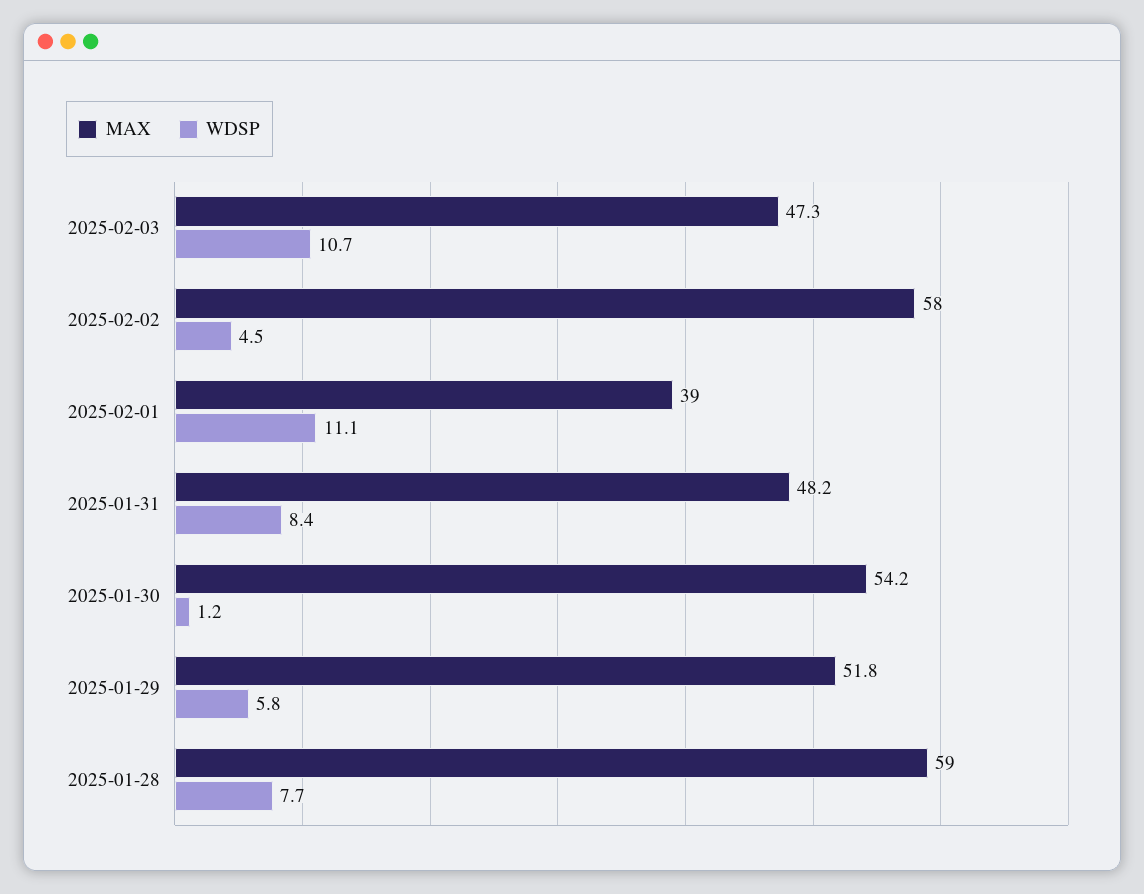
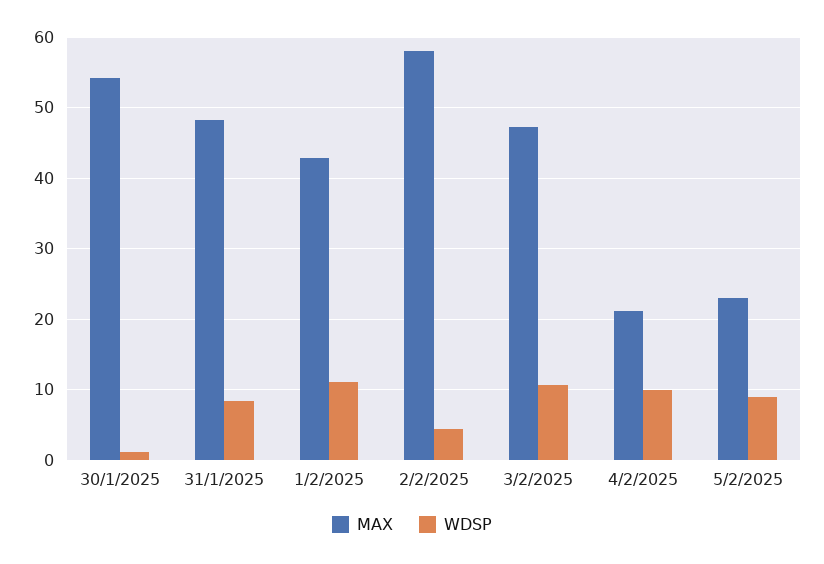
MAX, 2025-02-01: 39 -> 43
MAX, 2025-01-29: 51.8 -> none
WDSP, 2025-01-29: 5.8 -> none
MAX, 2025-01-28: 59 -> none
WDSP, 2025-01-28: 7.7 -> none
MAX, 4/2/2025: none -> 21
WDSP, 4/2/2025: none -> 10
MAX, 5/2/2025: none -> 23
WDSP, 5/2/2025: none -> 9

